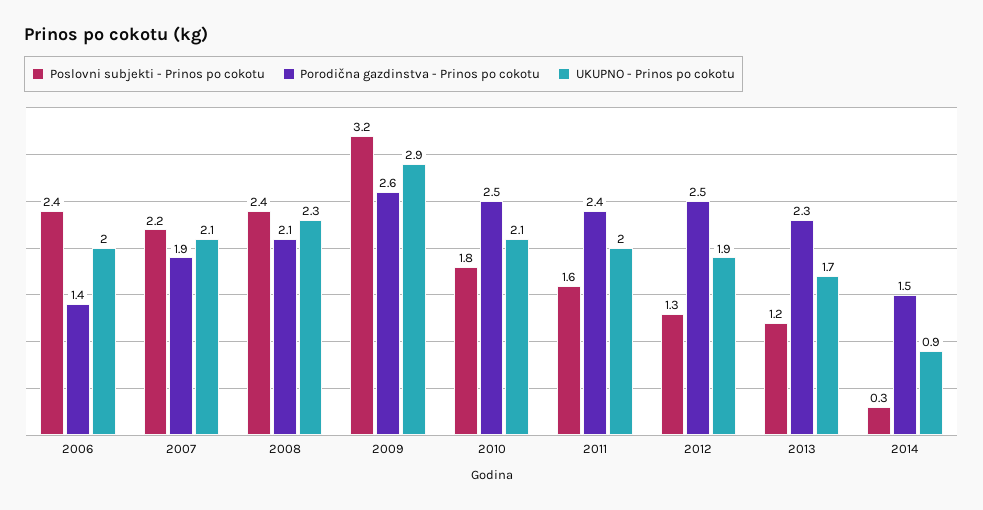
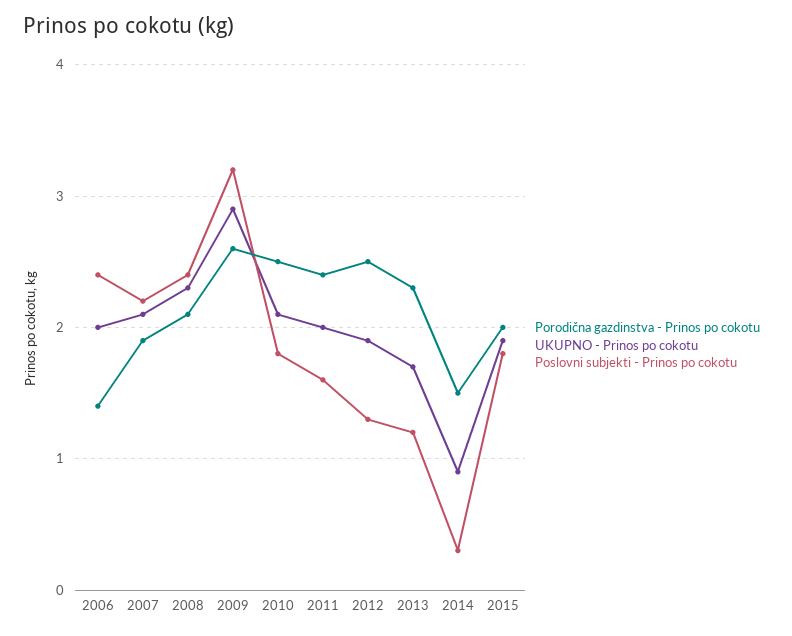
Porodična gazdinstva - Prinos po cokotu, 2015: none -> 2
UKUPNO - Prinos po cokotu, 2015: none -> 1.9
Poslovni subjekti - Prinos po cokotu, 2015: none -> 1.8

